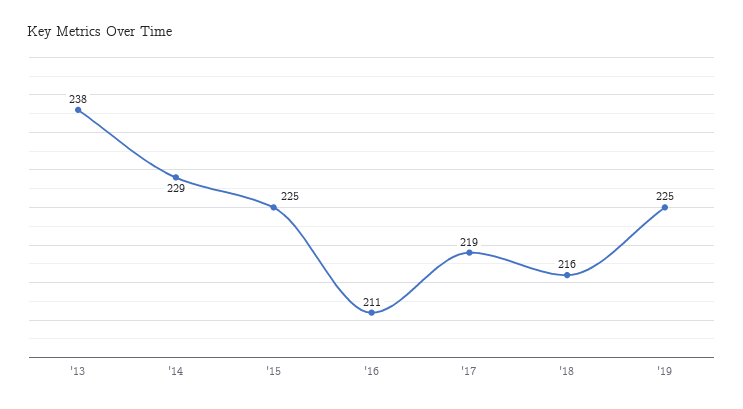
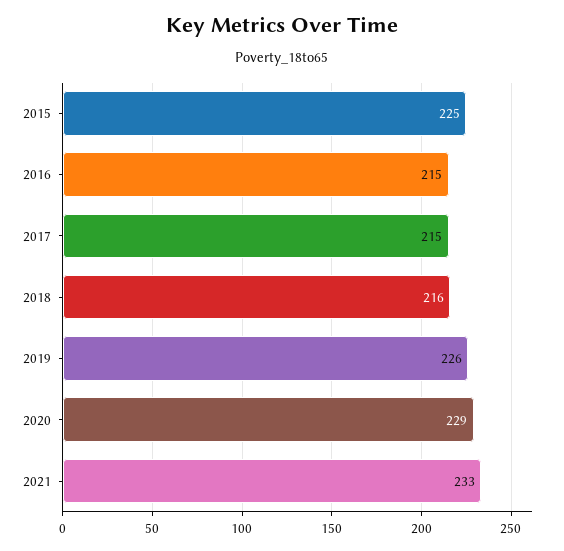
'13: 238 -> none
'14: 229 -> none
'16: 211 -> 215
'17: 219 -> 215
'19: 225 -> 226
2020: none -> 229
2021: none -> 233

